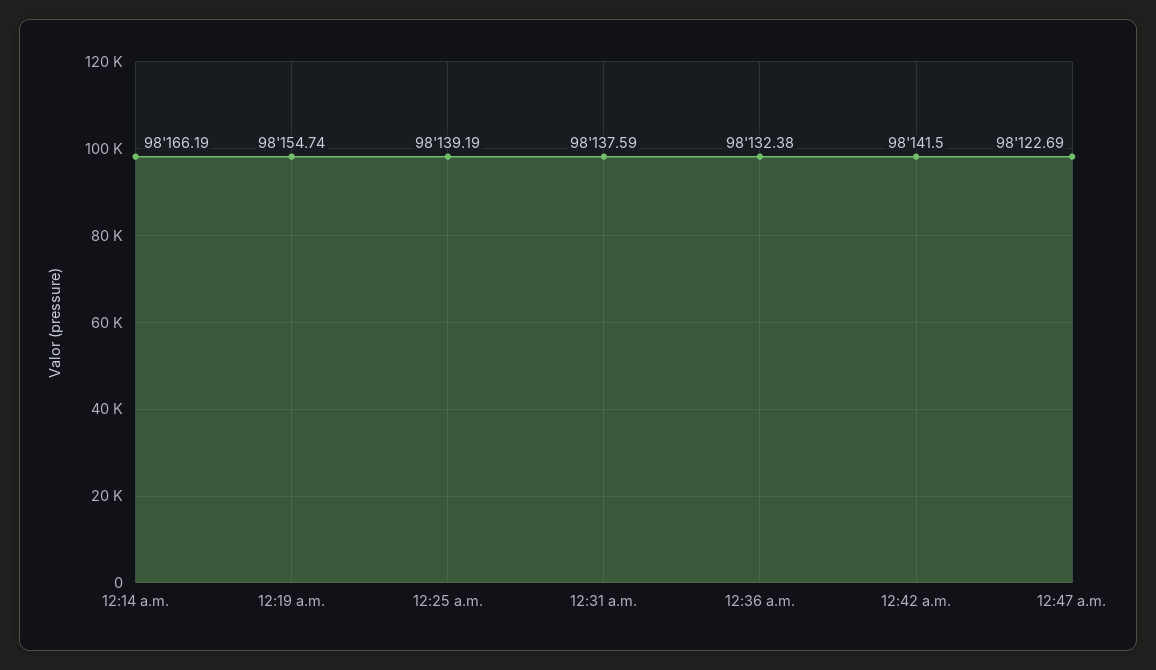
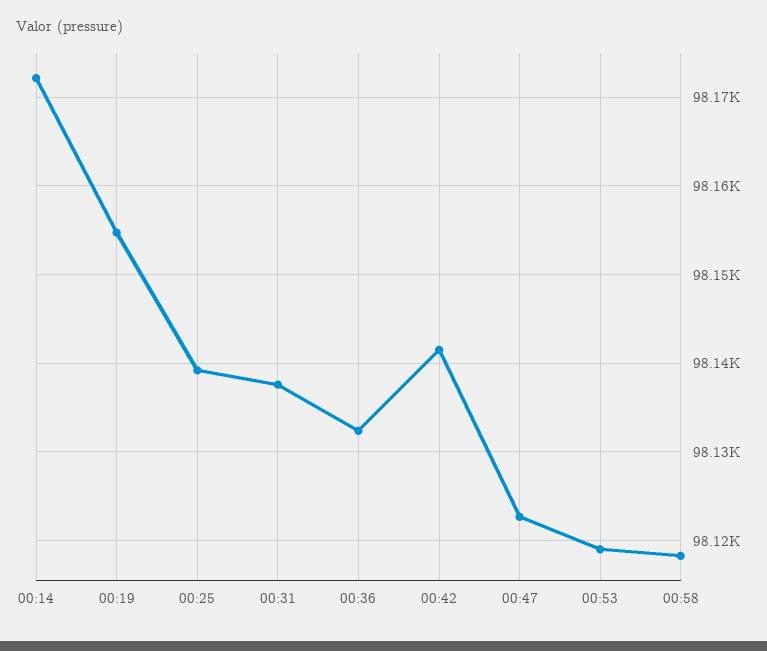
12:14 a.m.: 98166.19 -> 98172
00:53: none -> 98119
00:58: none -> 98118

